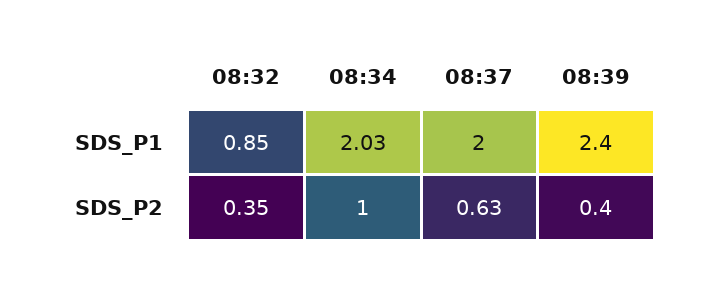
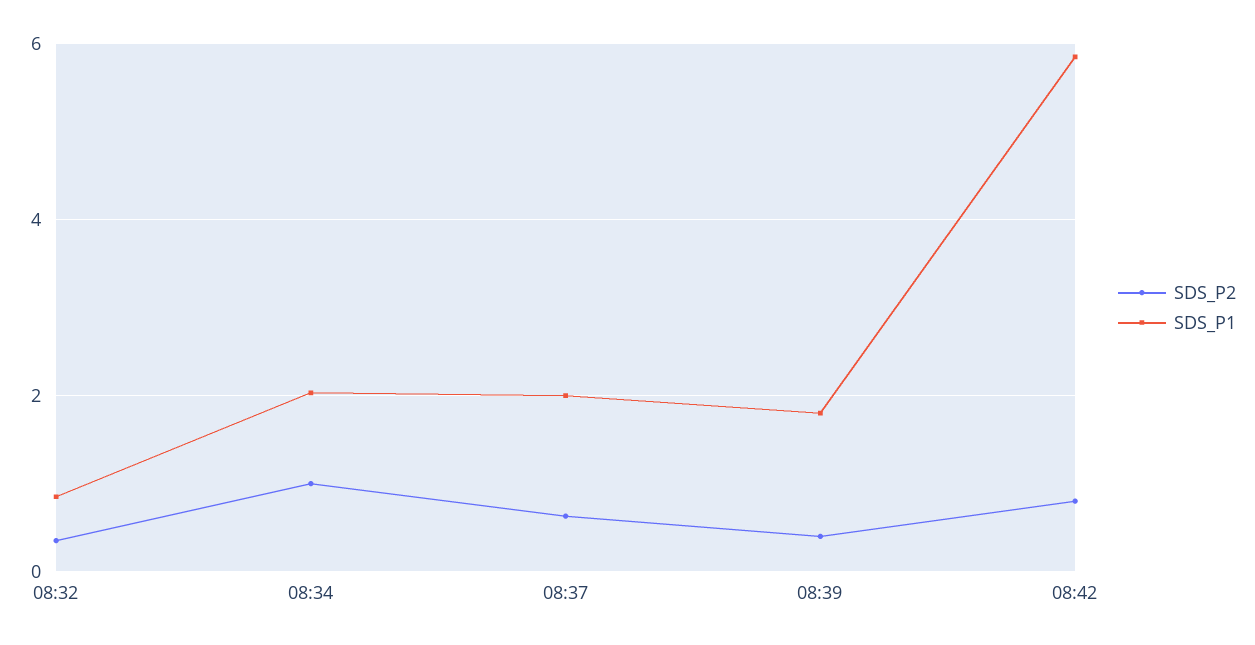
SDS_P1, 08:39: 2.4 -> 1.8
SDS_P2, 08:42: none -> 0.8
SDS_P1, 08:42: none -> 5.8

